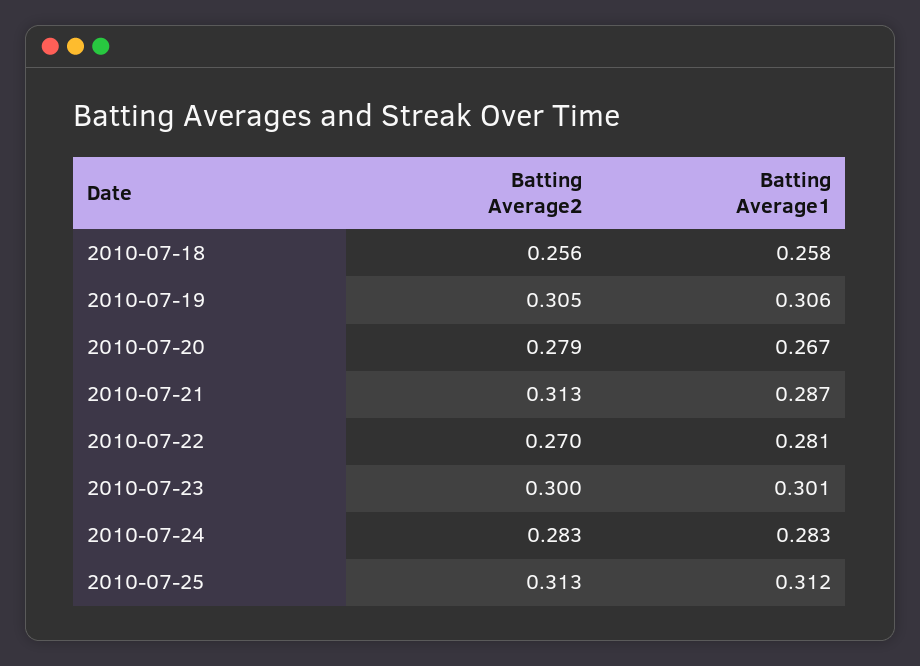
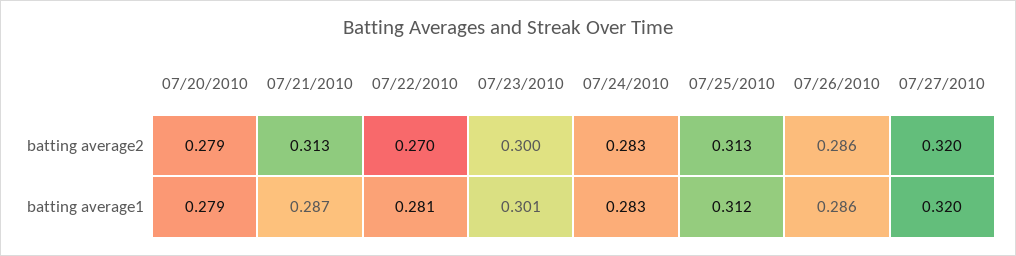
Batting Average2, 2010-07-18: 0.256 -> none
Batting Average1, 2010-07-18: 0.258 -> none
Batting Average2, 2010-07-19: 0.305 -> none
Batting Average1, 2010-07-19: 0.306 -> none
Batting Average1, 2010-07-20: 0.267 -> 0.279
Batting Average2, 07/26/2010: none -> 0.286
Batting Average2, 07/27/2010: none -> 0.32
Batting Average1, 07/26/2010: none -> 0.286
Batting Average1, 07/27/2010: none -> 0.32

